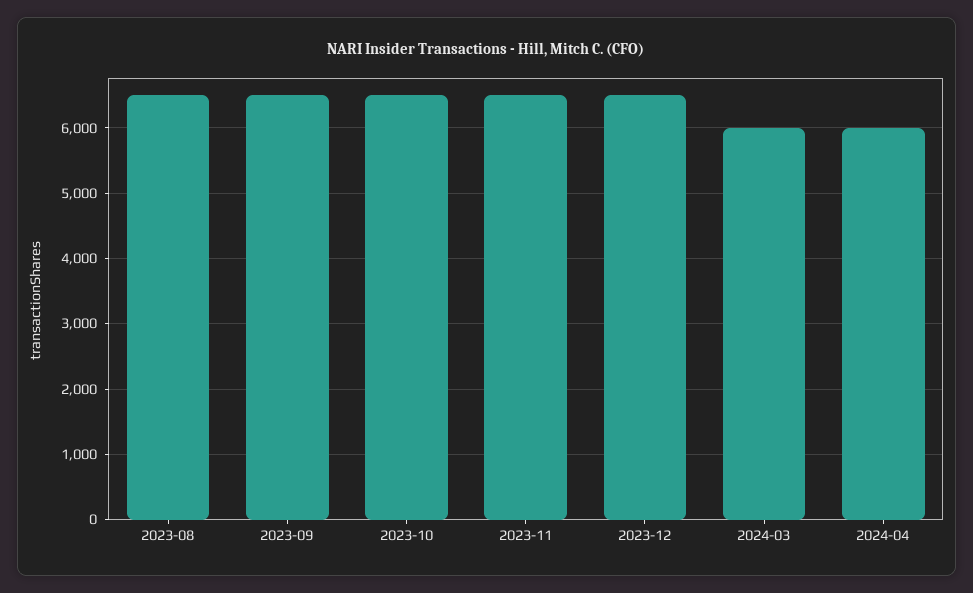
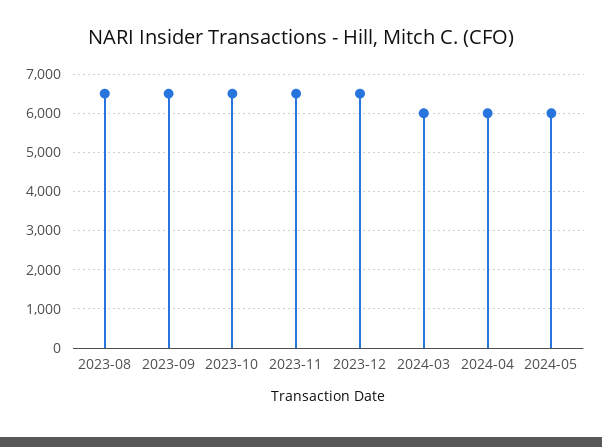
2024-05: none -> 6000

